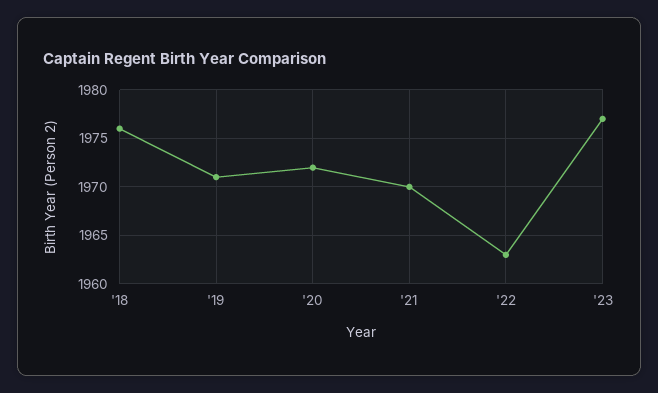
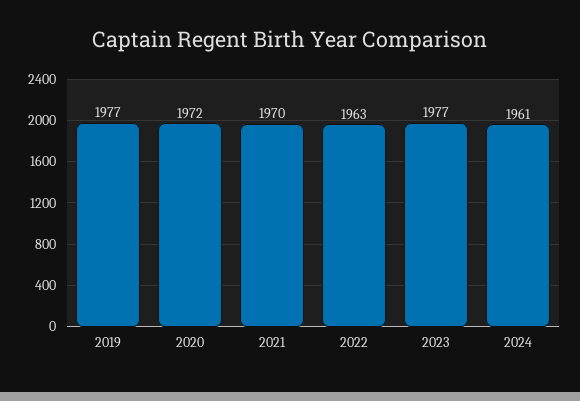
'18: 1976 -> none
'19: 1971 -> 1977
2024: none -> 1961

